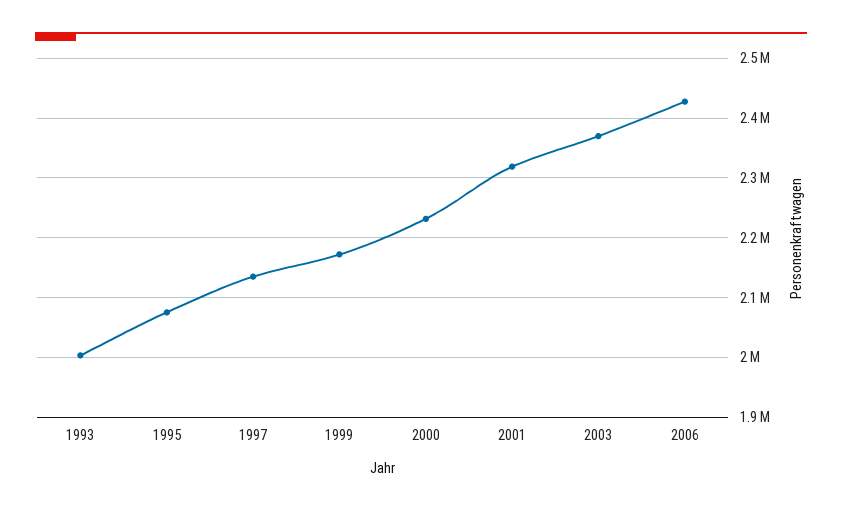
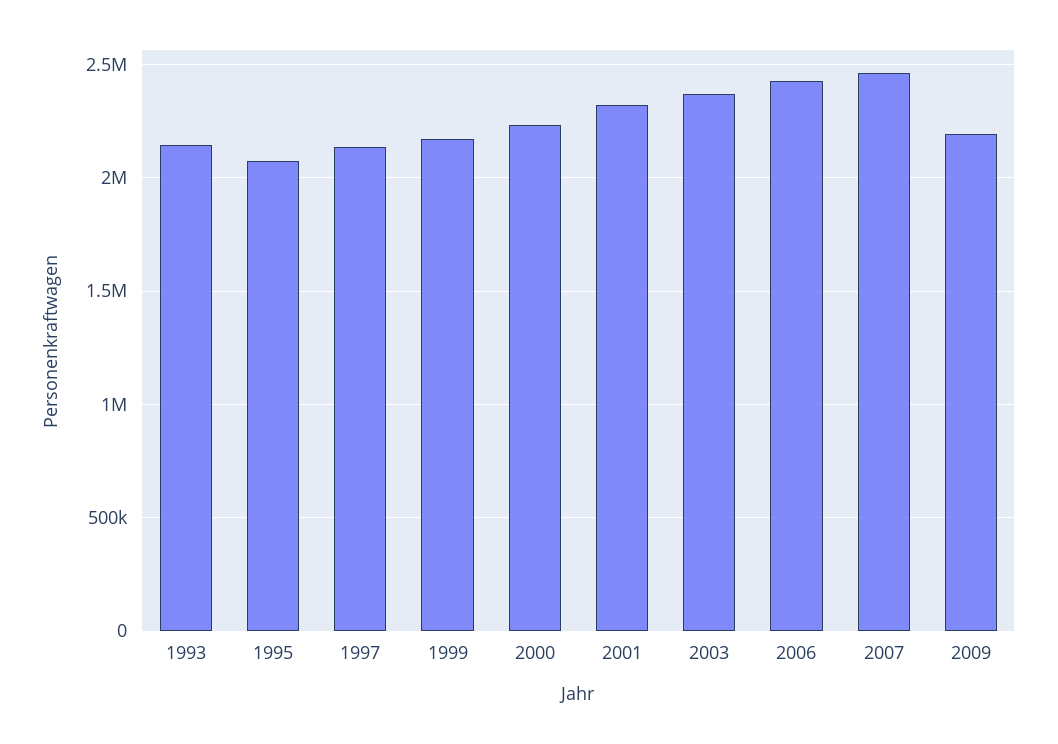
1993: 2000000 -> 2150000
2007: none -> 2450000
2009: none -> 2200000

